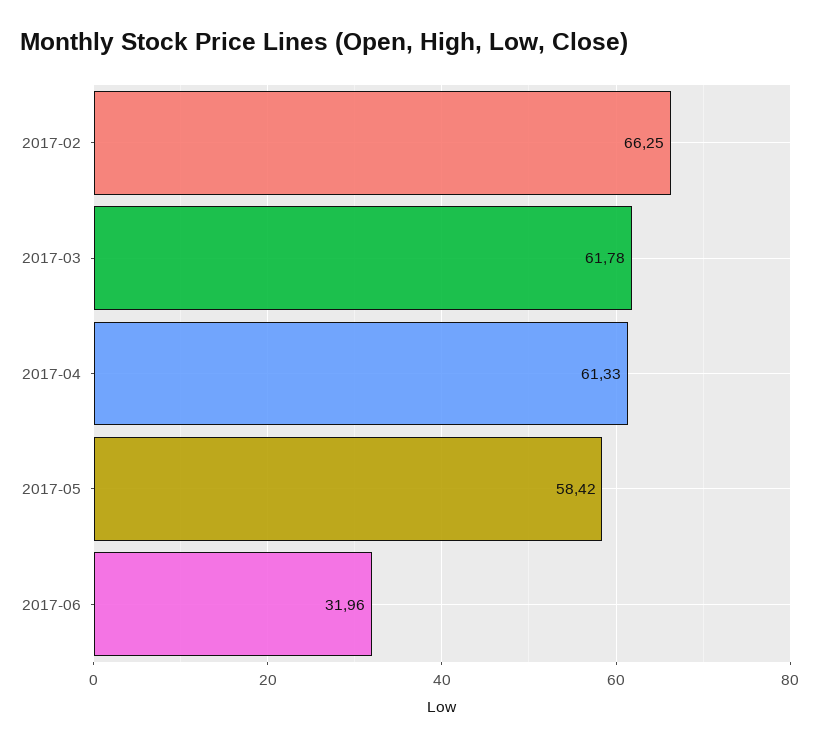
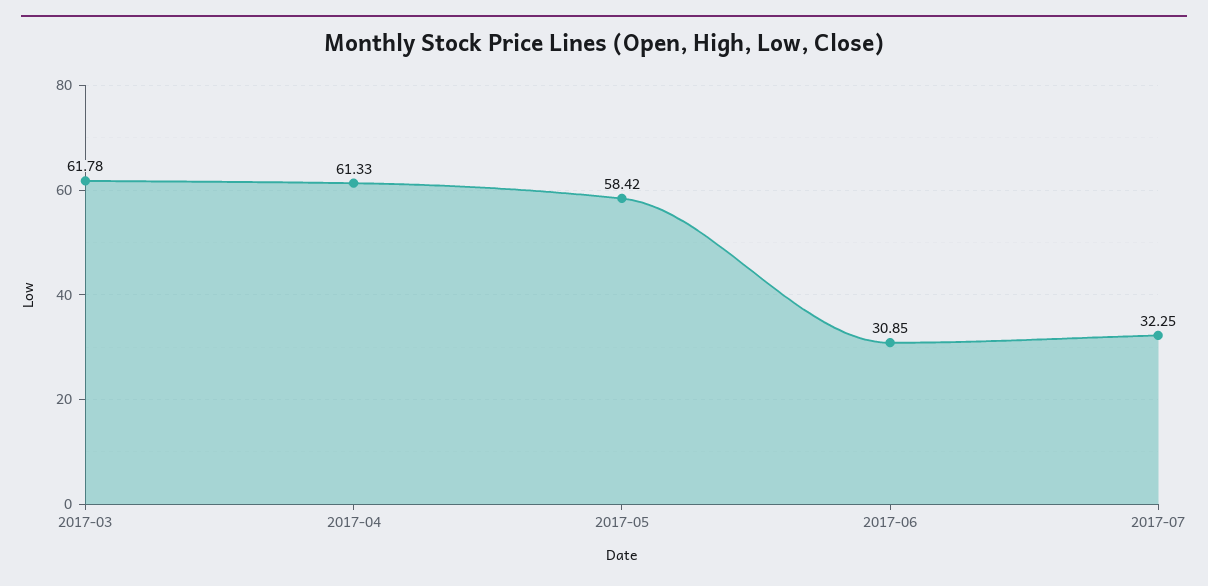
2017-02: 66.25 -> none
2017-06: 31.96 -> 30.85
2017-07: none -> 32.25

